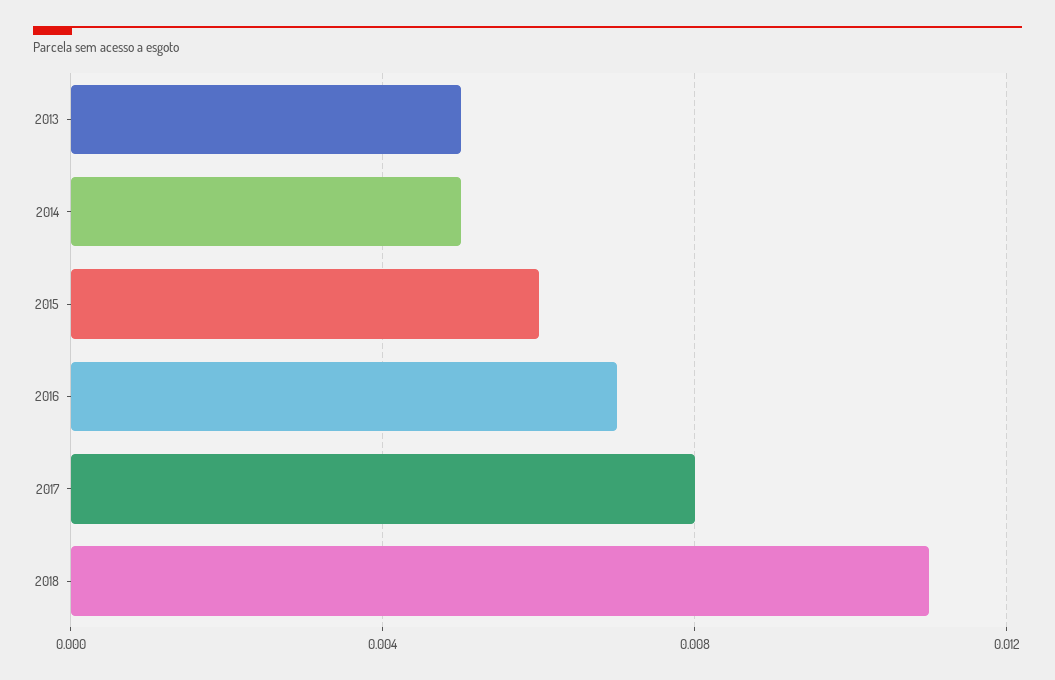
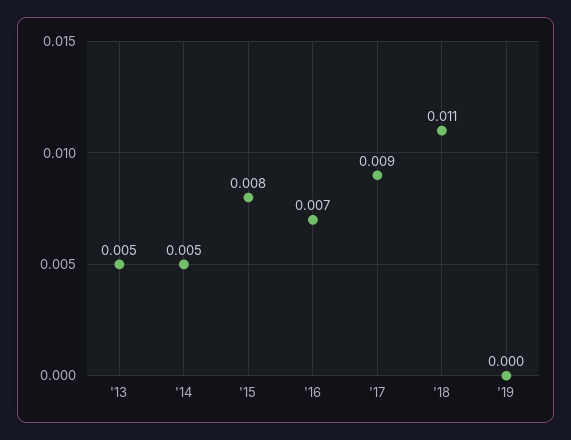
2015: 0.006 -> 0.008
2017: 0.008 -> 0.009
'19: none -> 0

